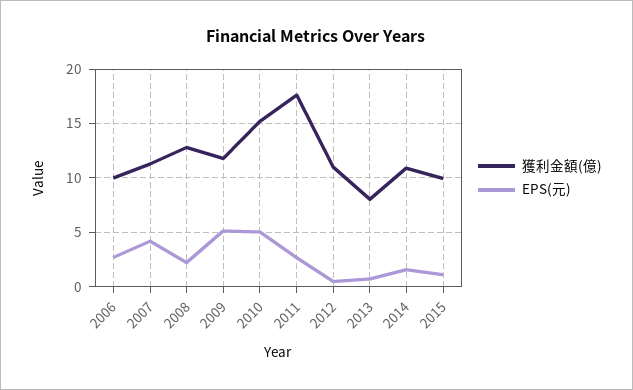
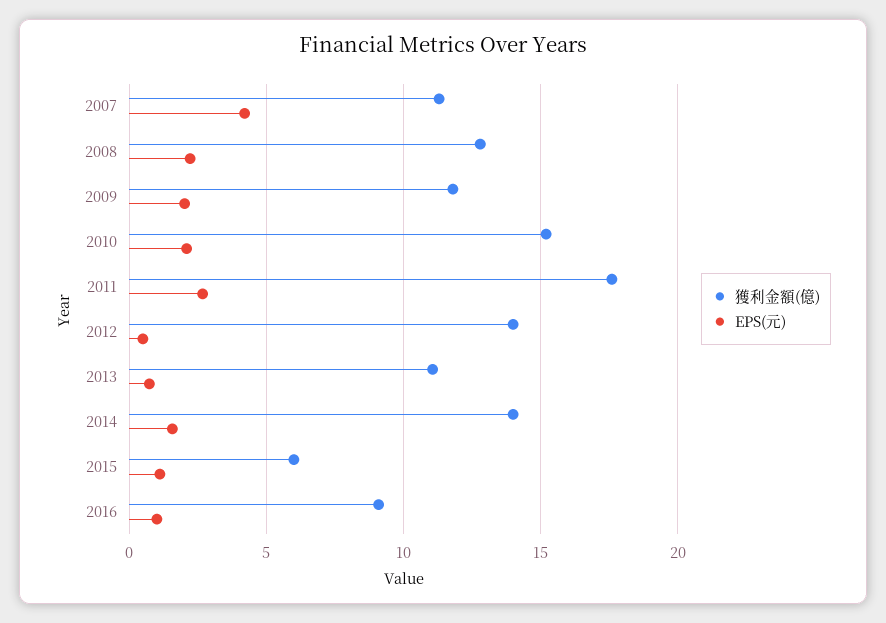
獲利金額(億), 2006: 10 -> none
EPS(元), 2006: 3 -> none
EPS(元), 2009: 5 -> 2
EPS(元), 2010: 5 -> 2
獲利金額(億), 2012: 11 -> 14
獲利金額(億), 2013: 8 -> 11
獲利金額(億), 2014: 11 -> 14
獲利金額(億), 2015: 10 -> 6
獲利金額(億), 2016: none -> 9
EPS(元), 2016: none -> 1

